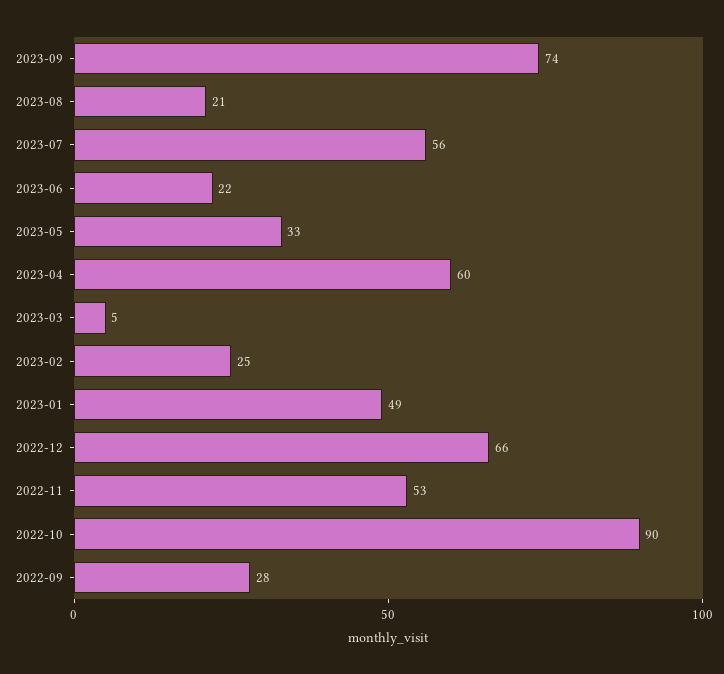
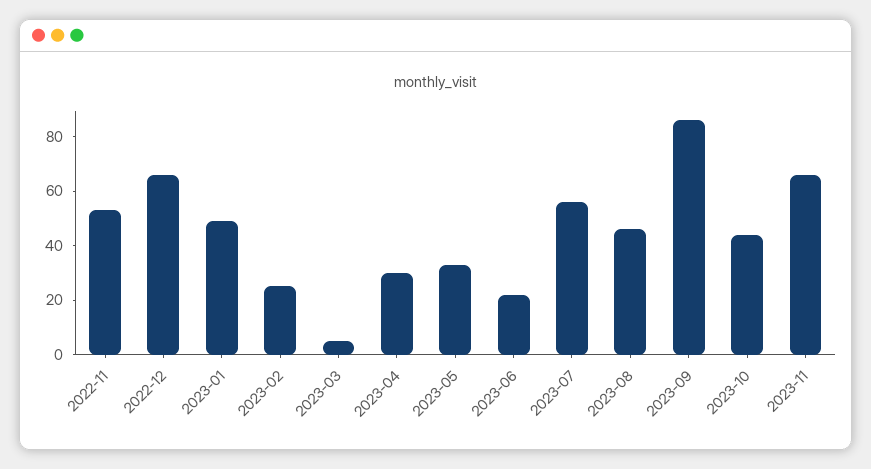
2023-09: 74 -> 85
2023-08: 21 -> 45
2023-04: 60 -> 30
2022-10: 90 -> none
2022-09: 28 -> none
2023-10: none -> 45
2023-11: none -> 65

